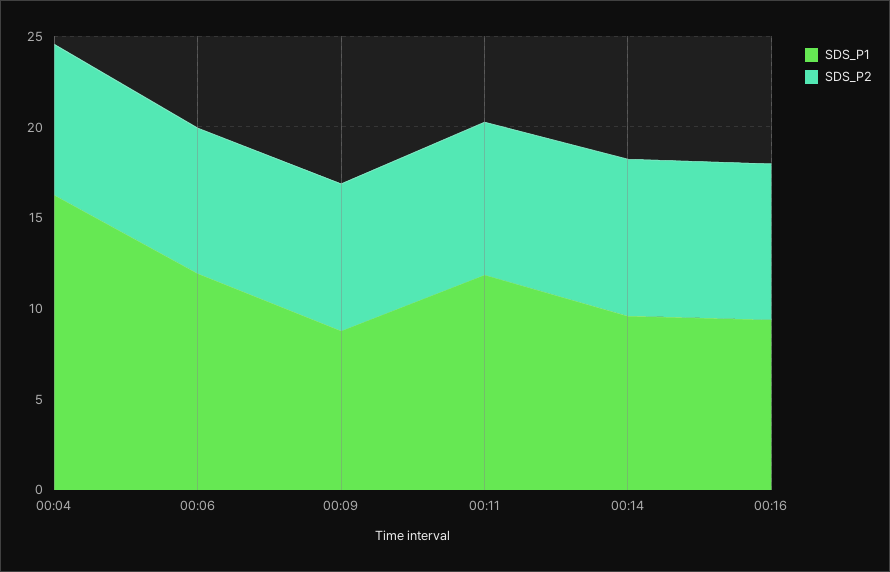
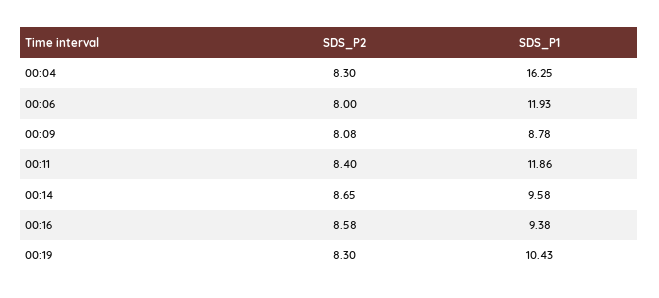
SDS_P2, 00:19: none -> 8.3
SDS_P1, 00:19: none -> 10.43

